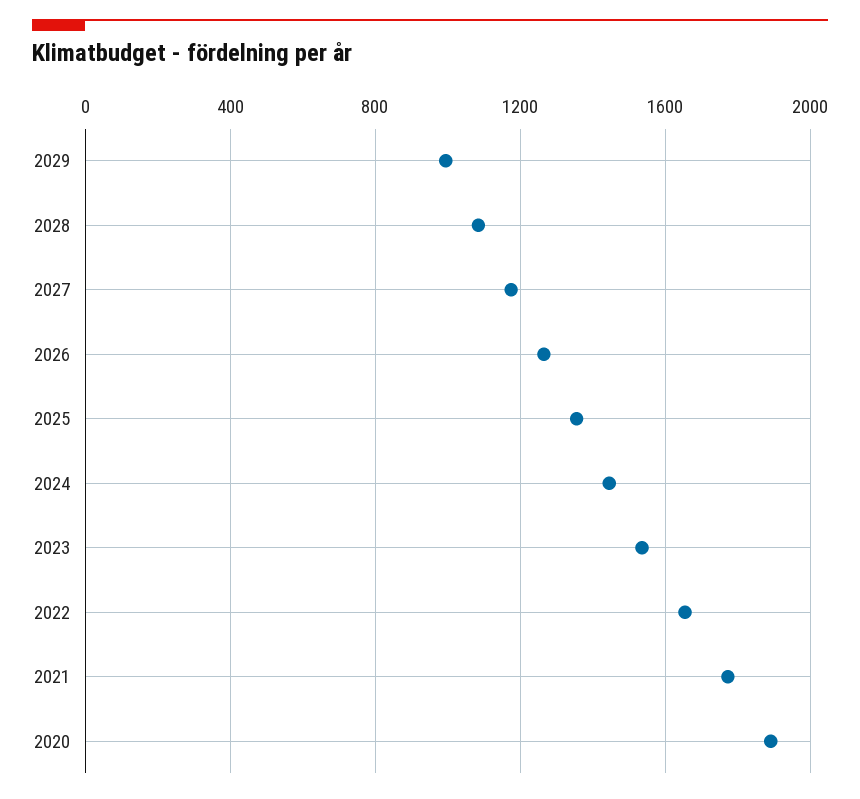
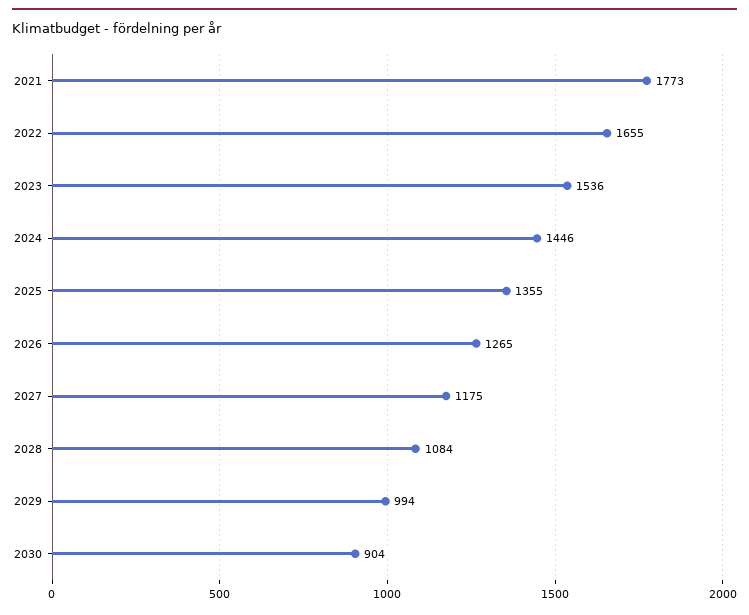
2020: 1900 -> none
2030: none -> 904

